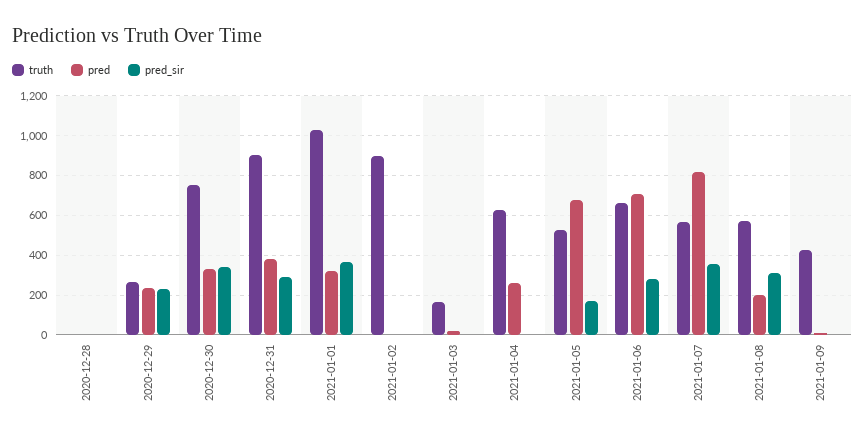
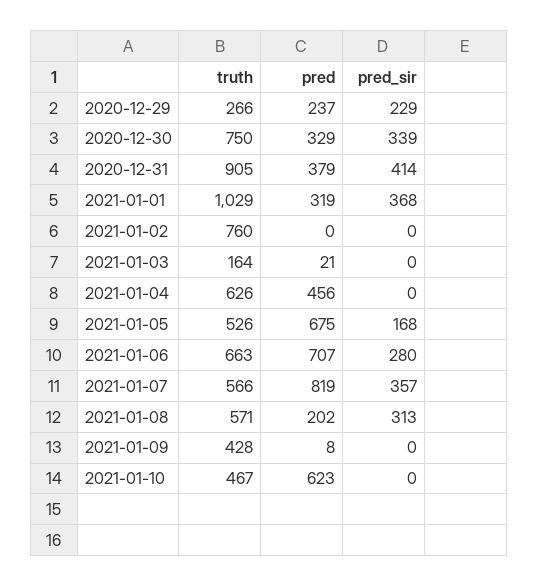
truth, 2020-12-28: 0 -> none
pred, 2020-12-28: 0 -> none
pred_sir, 2020-12-28: 0 -> none
pred_sir, 2020-12-31: 300 -> 414
truth, 2021-01-02: 900 -> 760
pred, 2021-01-04: 250 -> 456
truth, 2021-01-10: none -> 467
pred, 2021-01-10: none -> 623
pred_sir, 2021-01-10: none -> 0

